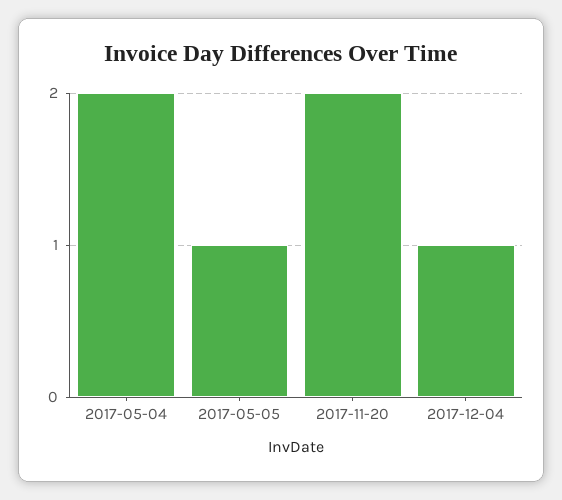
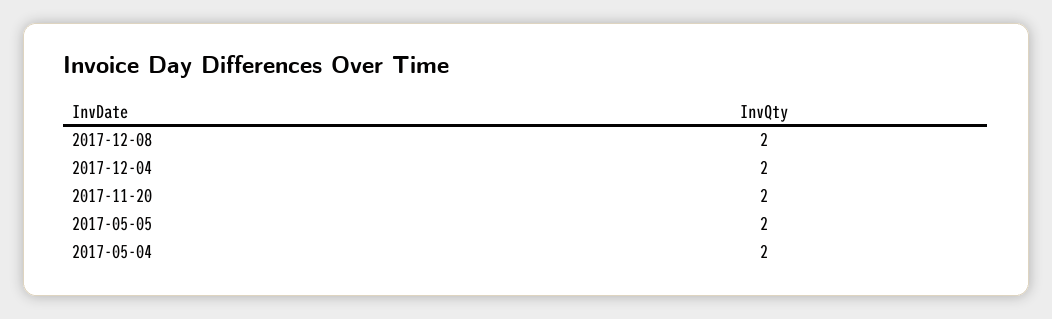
2017-05-05: 1 -> 2
2017-12-04: 1 -> 2
2017-12-08: none -> 2

